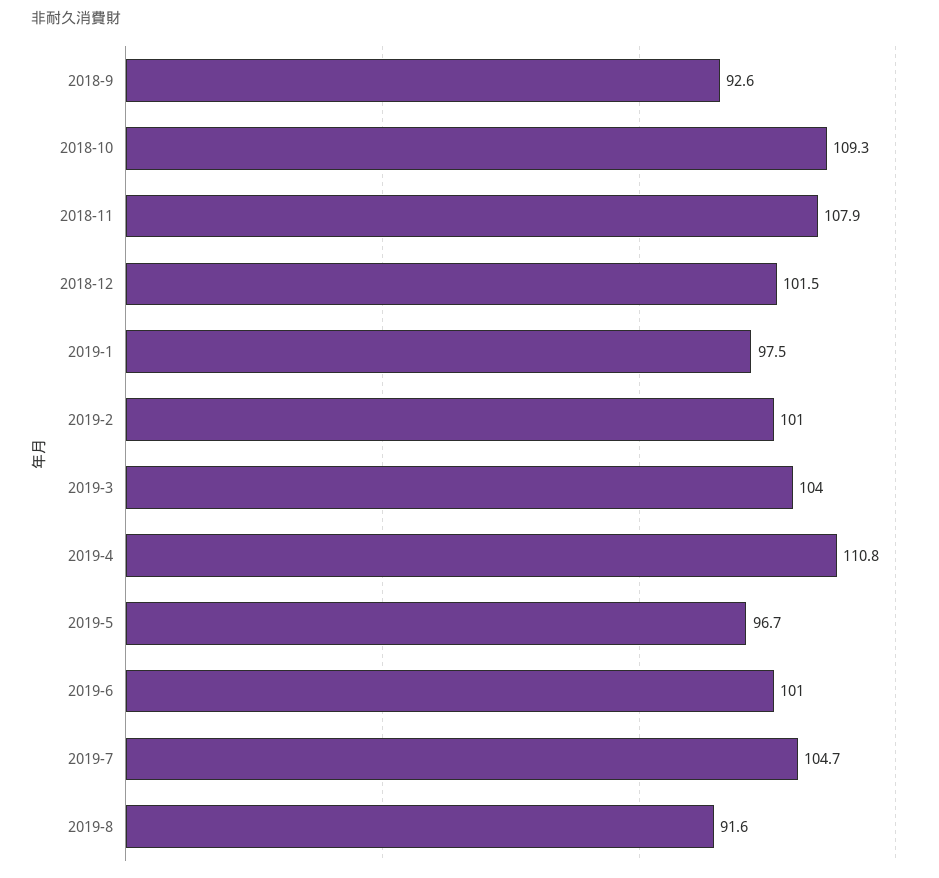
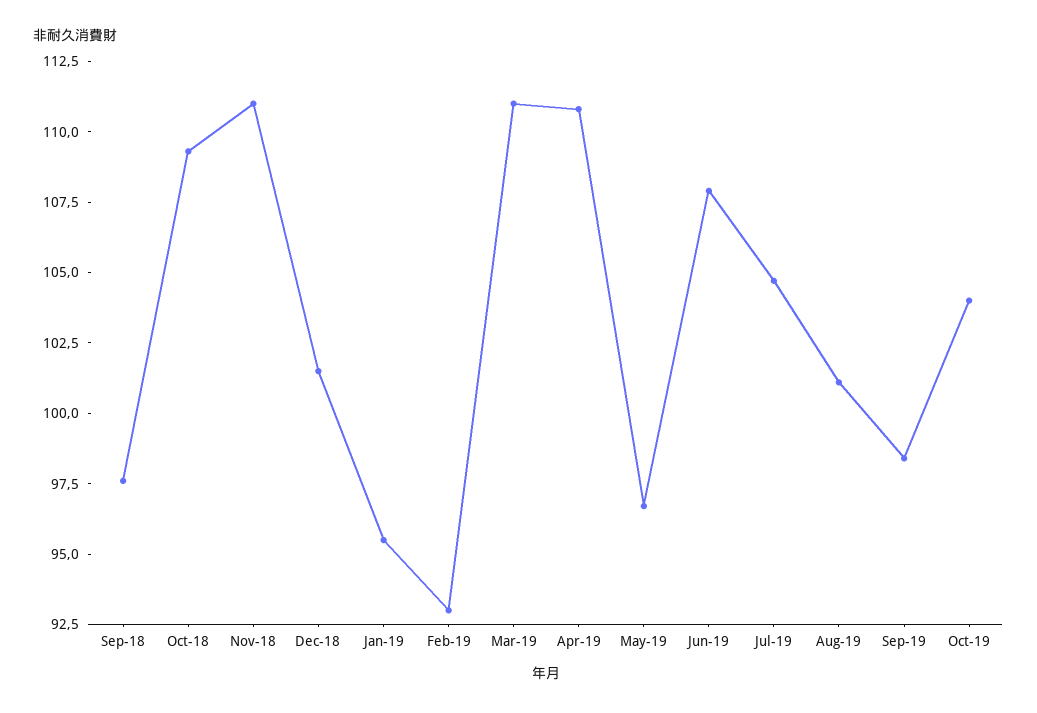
2018-9: 92.6 -> 97.5
2018-11: 107.9 -> 111
2019-1: 97.5 -> 95.5
2019-2: 101 -> 93
2019-3: 104 -> 111
2019-6: 101 -> 108
2019-8: 91.6 -> 101
Sep-19: none -> 98.5
Oct-19: none -> 104

